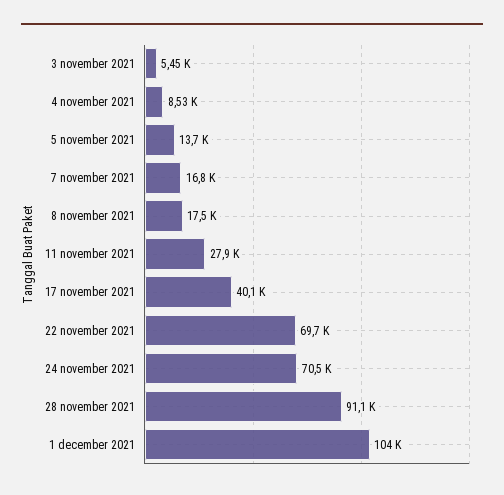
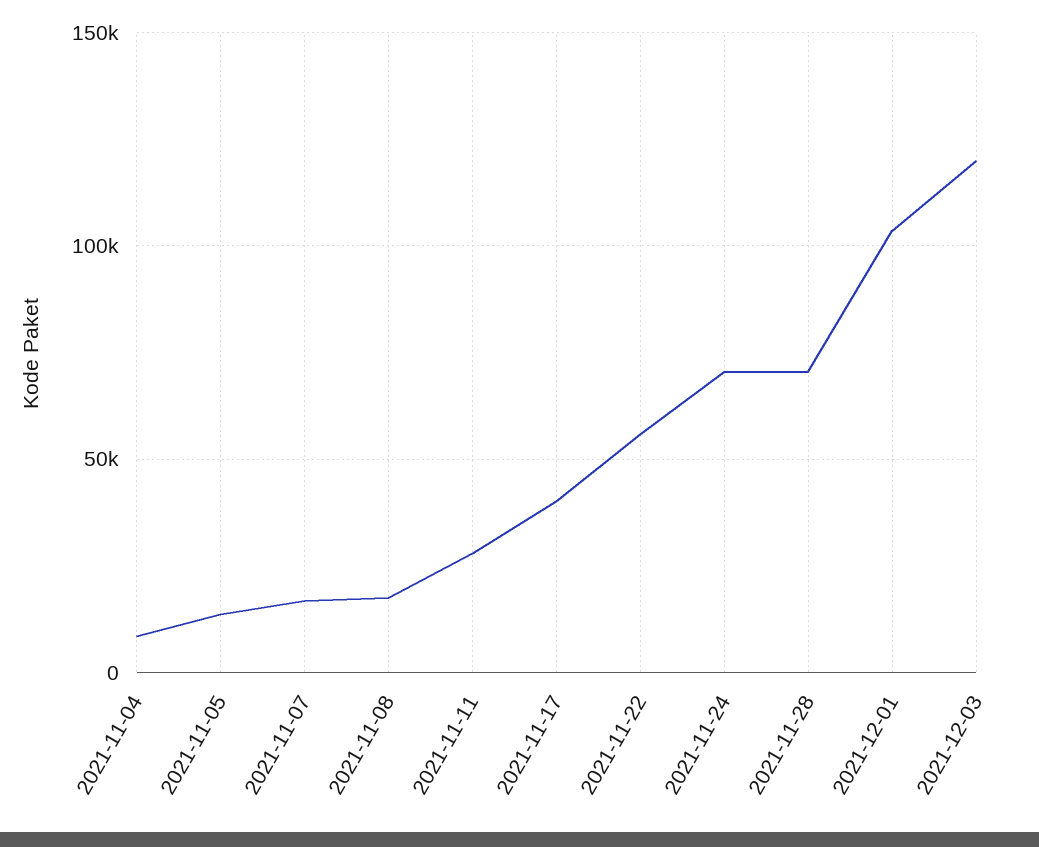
3 november 2021: 5450 -> none
22 november 2021: 69700 -> 55000
28 november 2021: 91100 -> 70000
2021-12-03: none -> 120000

